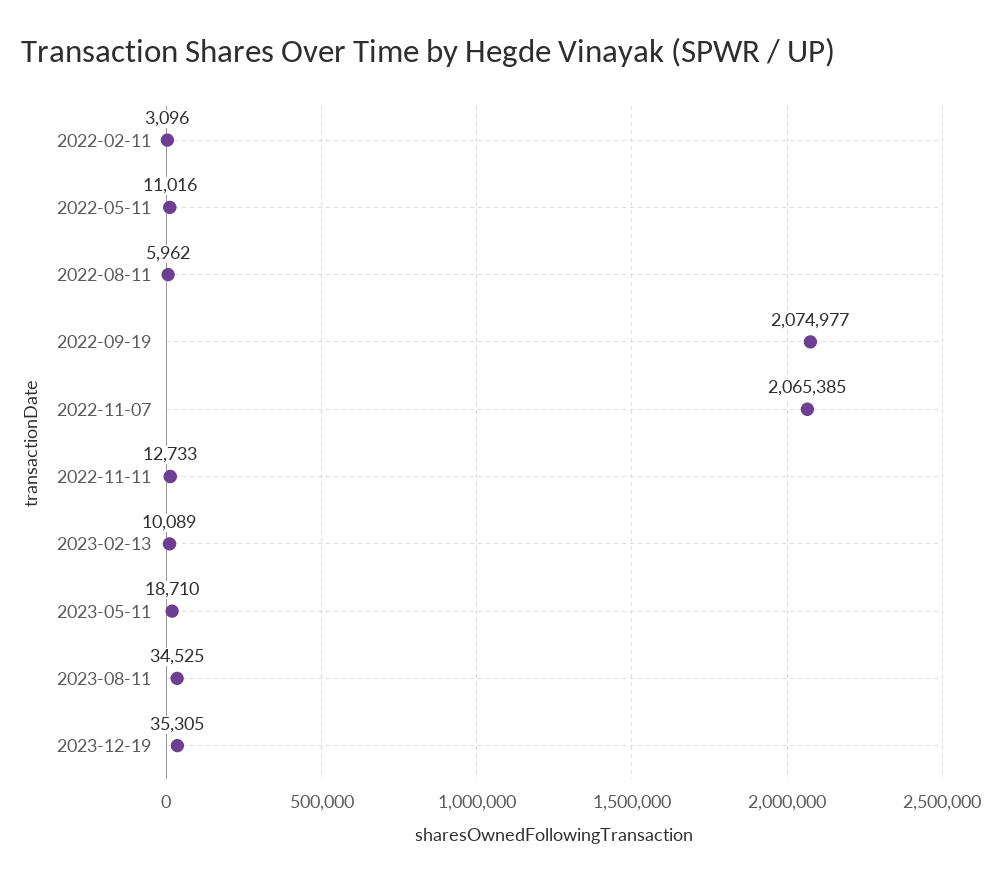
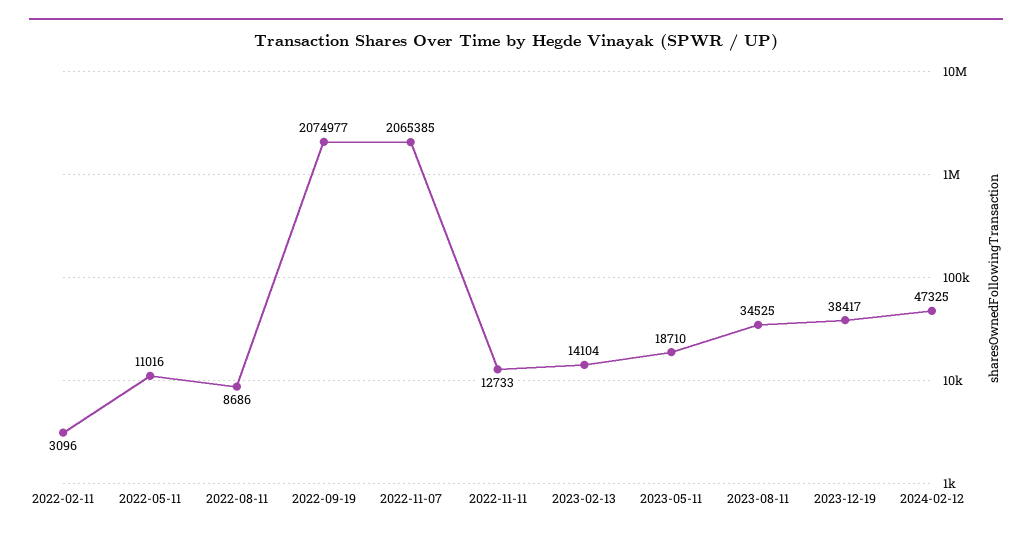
2022-08-11: 5962 -> 8686
2023-02-13: 10089 -> 14104
2023-12-19: 35305 -> 38417
2024-02-12: none -> 47325

